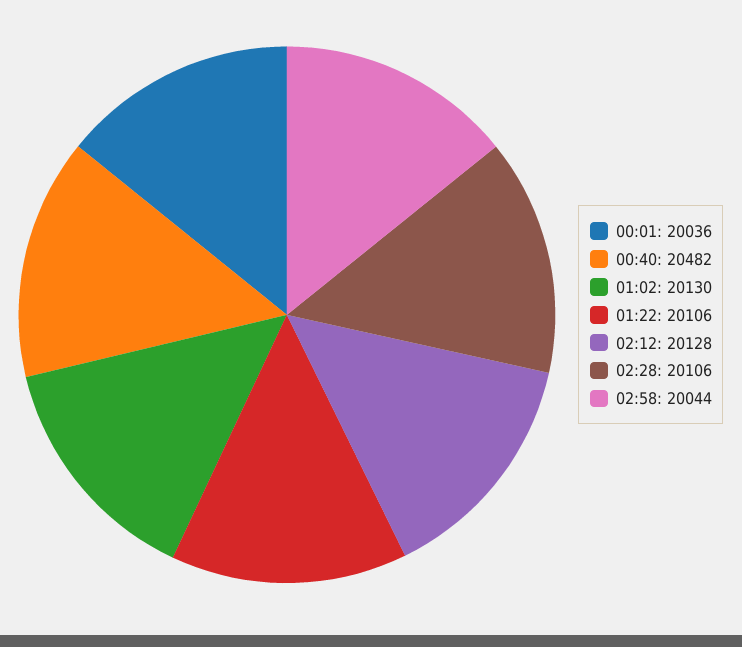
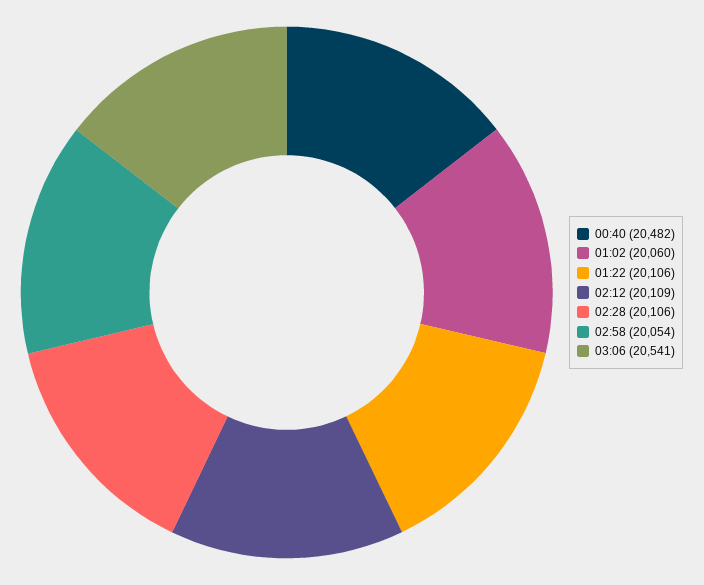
00:01: 20036 -> none
01:02: 20130 -> 20060
02:12: 20128 -> 20109
02:58: 20044 -> 20054
03:06: none -> 20541

